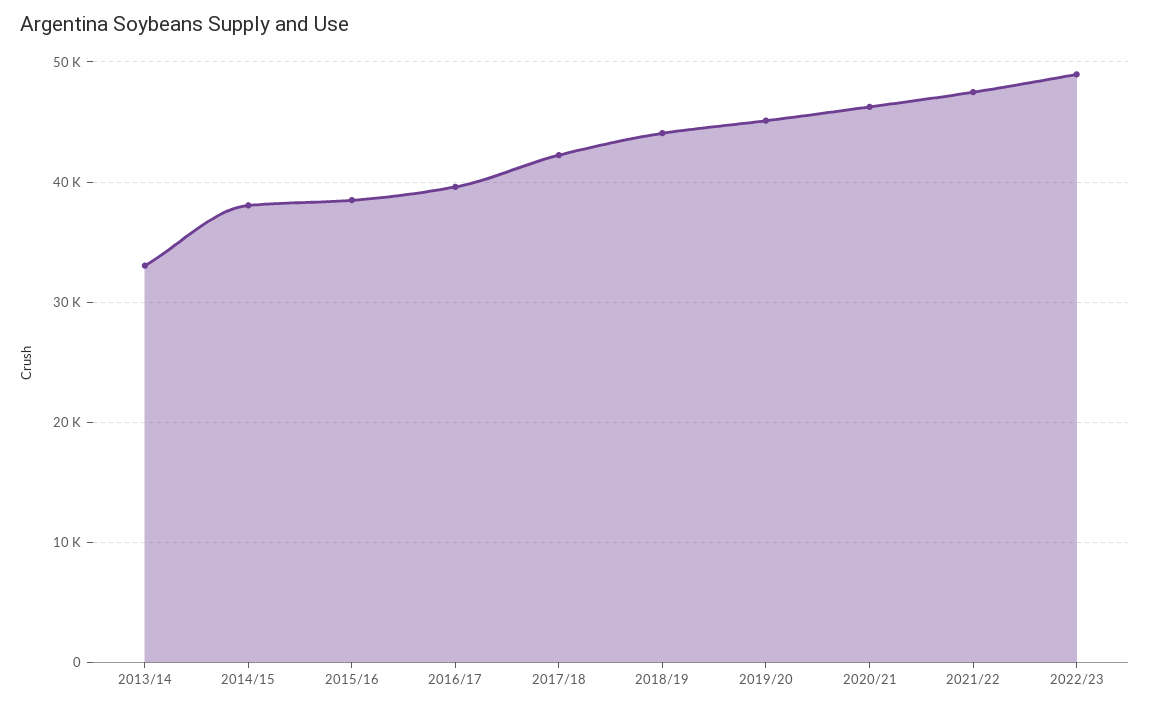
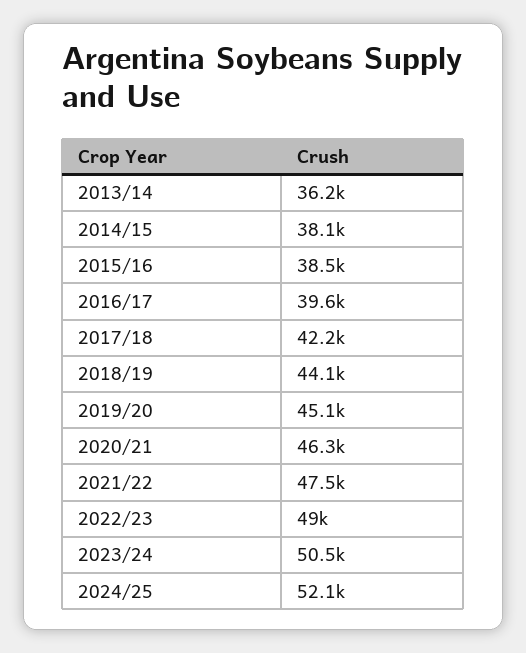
2013/14: 33000 -> 36200
2023/24: none -> 50500
2024/25: none -> 52100

